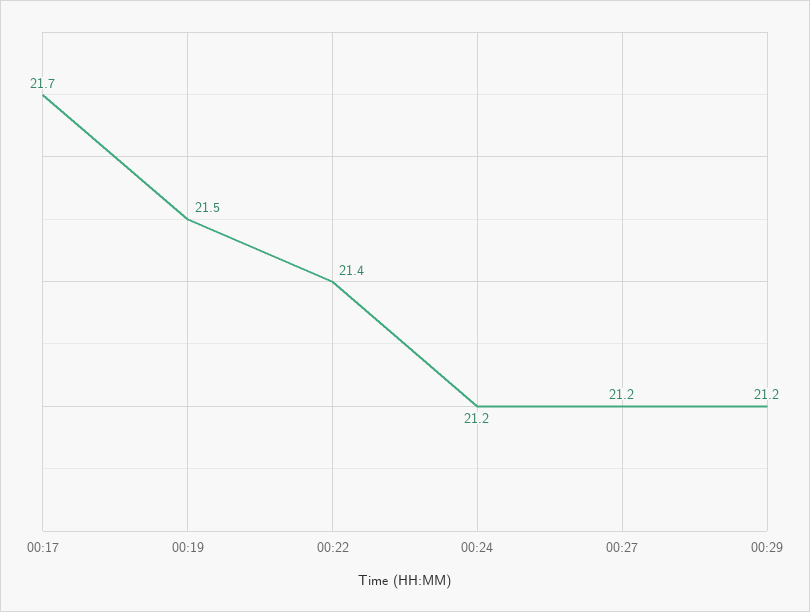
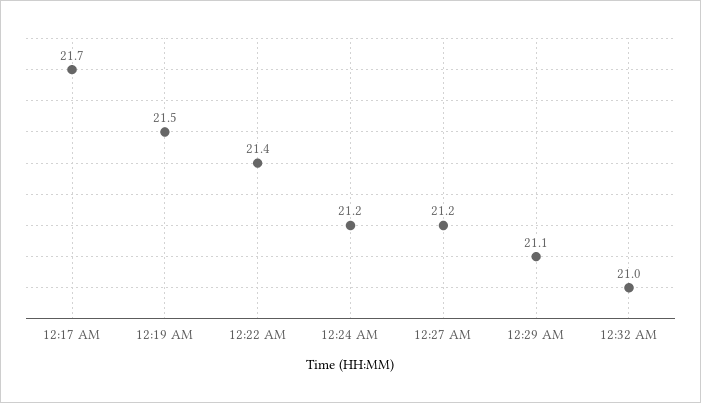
00:29: 21.2 -> 21.1
12:32 AM: none -> 21

